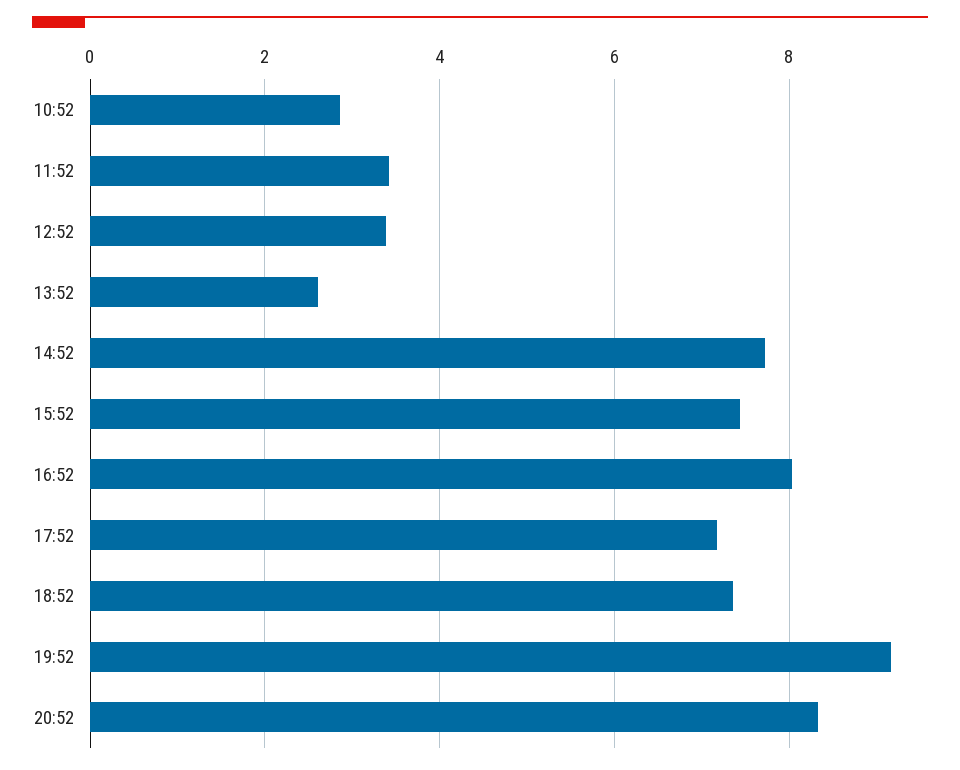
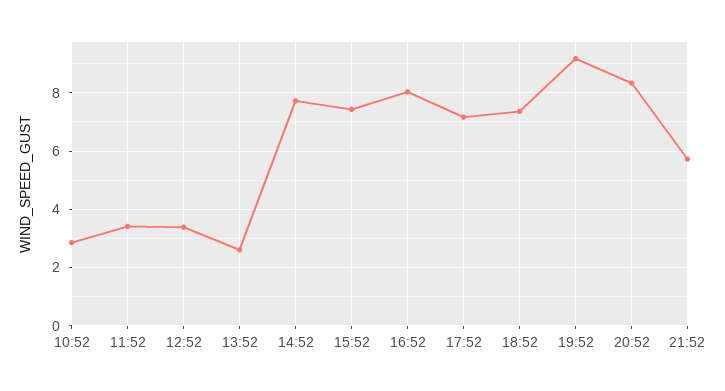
21:52: none -> 5.75

